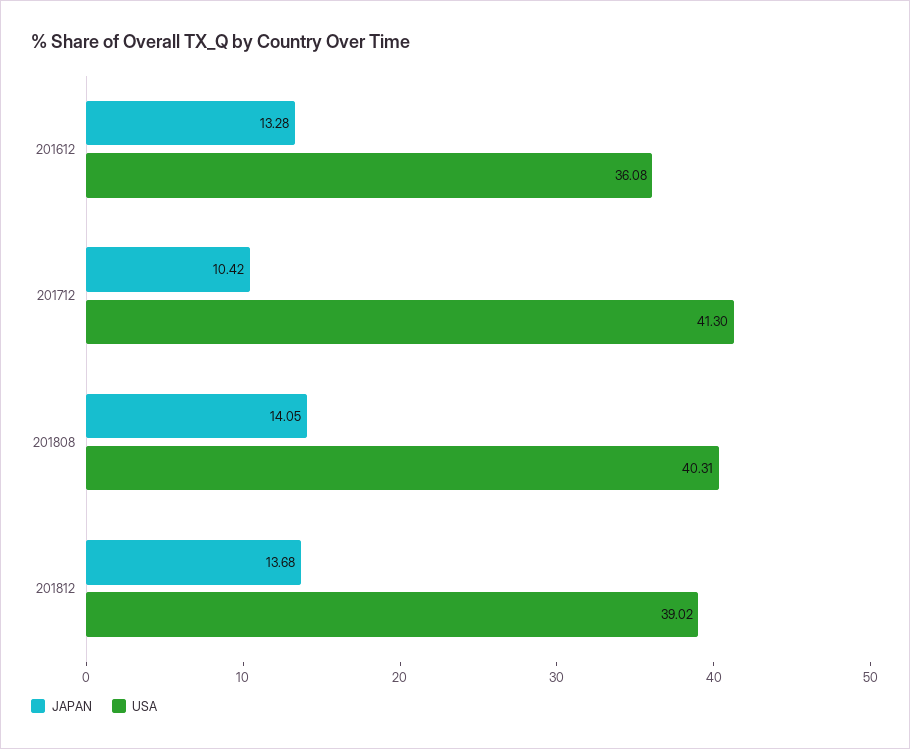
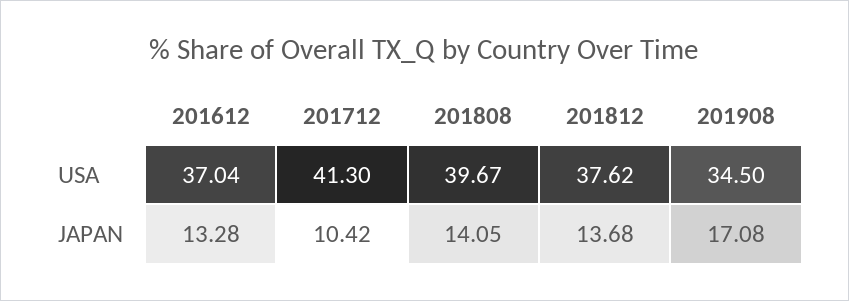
USA, 201612: 36.08 -> 37.04
USA, 201808: 40.31 -> 39.67
USA, 201812: 39.02 -> 37.62
USA, 201908: none -> 34.5
JAPAN, 201908: none -> 17.08

